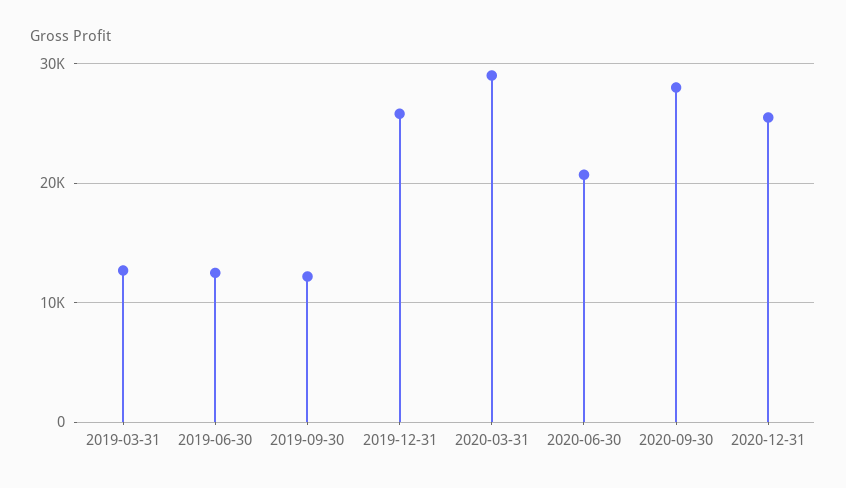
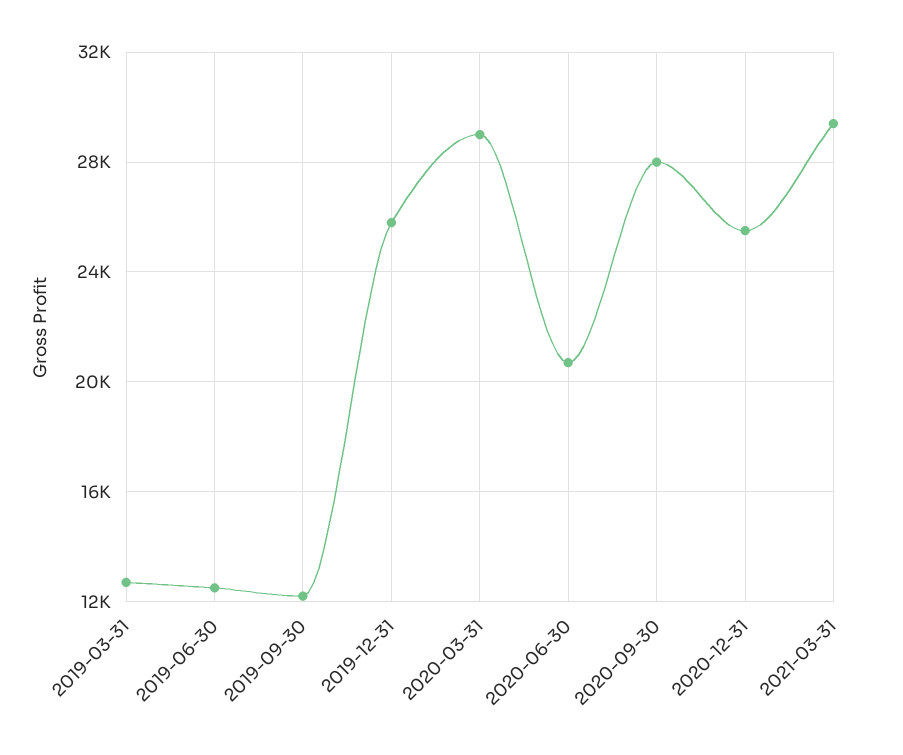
2021-03-31: none -> 29500

